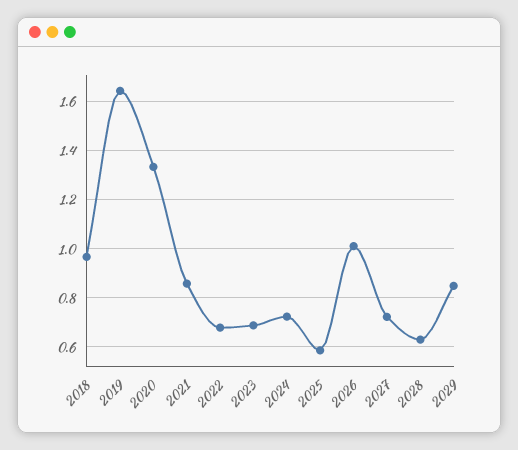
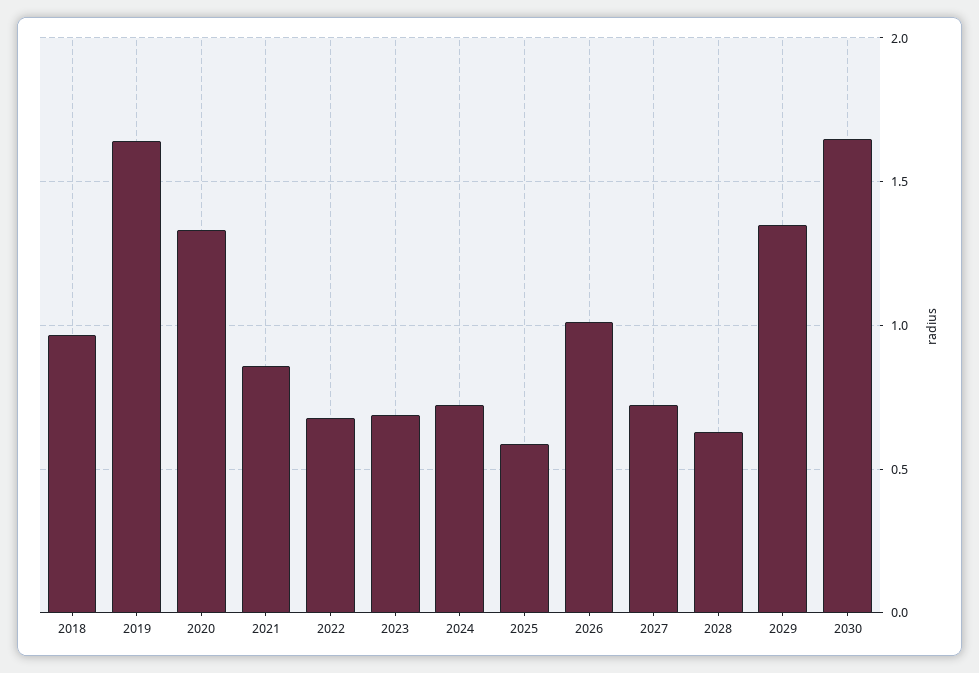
2029: 0.85 -> 1.35
2030: none -> 1.65

